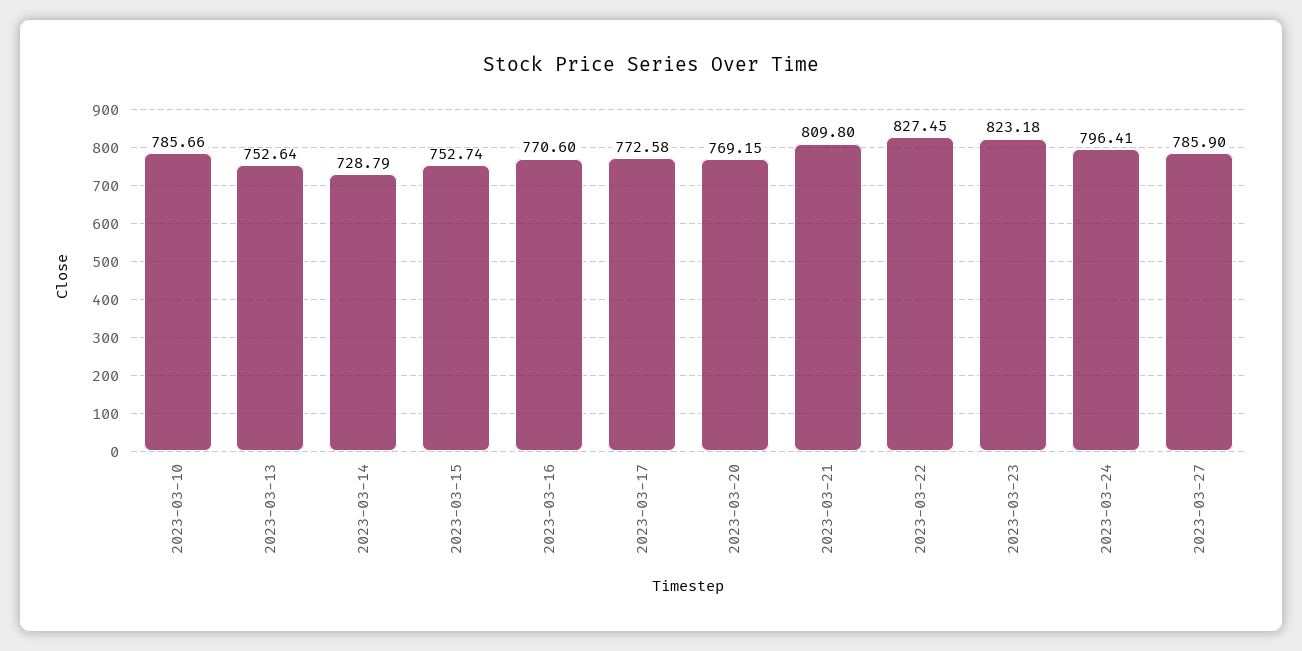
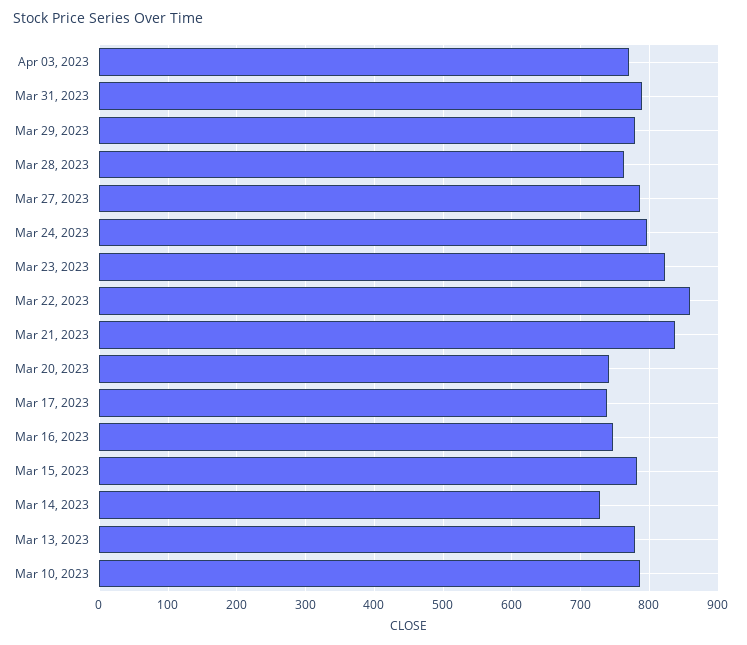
2023-03-13: 752.64 -> 780
2023-03-15: 752.74 -> 780
2023-03-16: 770.6 -> 750
2023-03-17: 772.58 -> 740
2023-03-20: 769.15 -> 740
2023-03-21: 809.8 -> 840
2023-03-22: 827.45 -> 860
Apr 03, 2023: none -> 770
Mar 31, 2023: none -> 790
Mar 29, 2023: none -> 780
Mar 28, 2023: none -> 760

